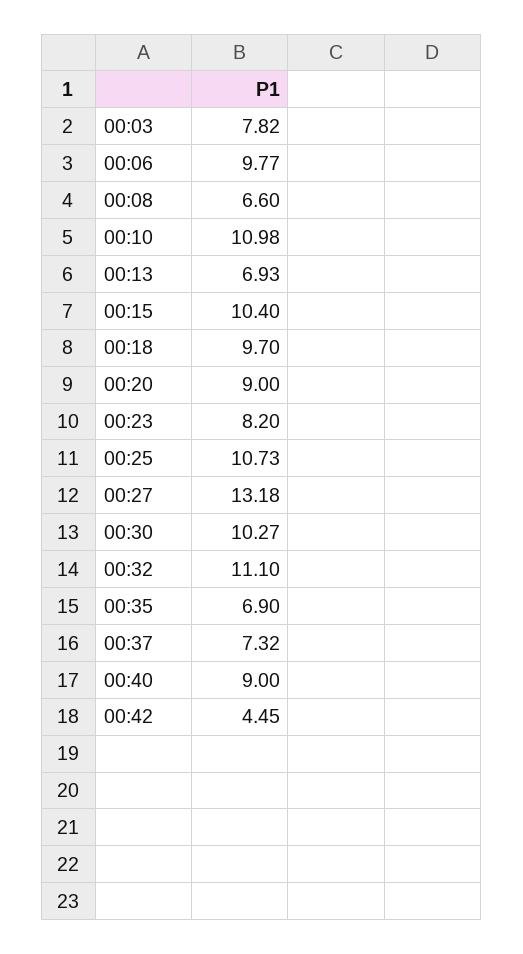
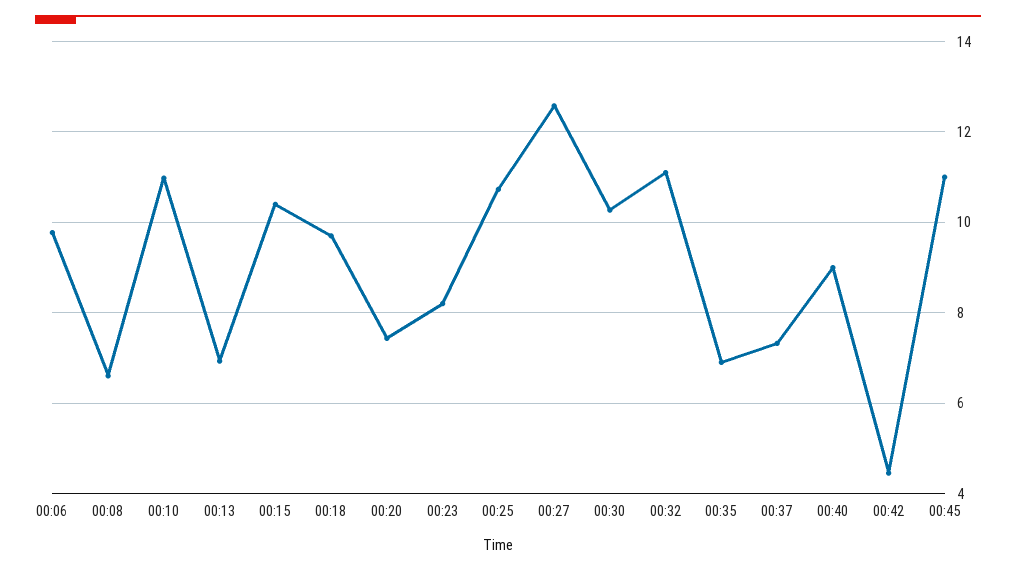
00:03: 7.82 -> none
00:20: 9 -> 7.4
00:27: 13.18 -> 12.6
00:45: none -> 11

